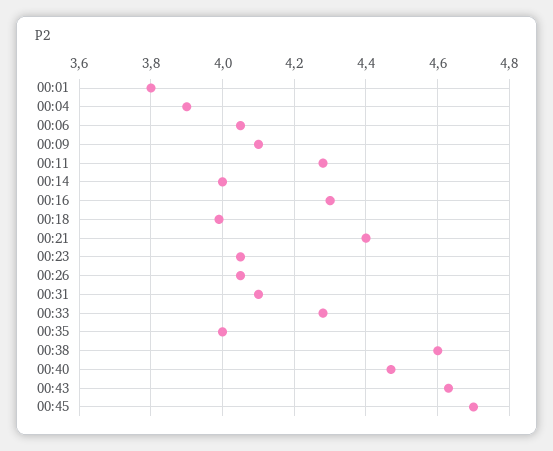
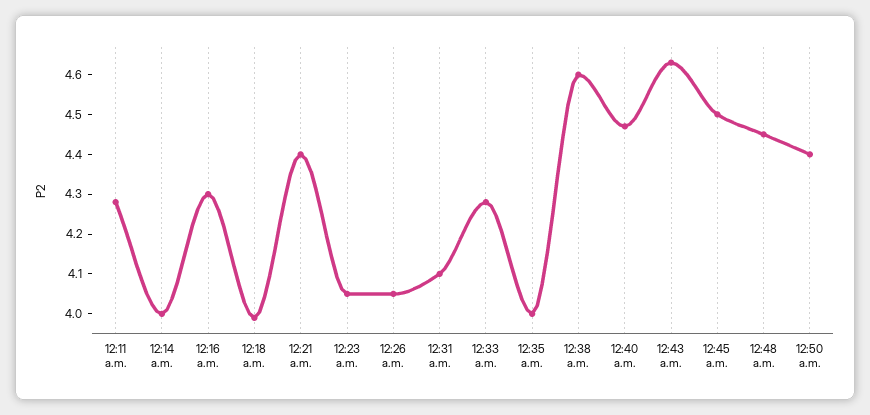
00:01: 3.8 -> none
00:04: 3.9 -> none
00:06: 4.05 -> none
00:09: 4.1 -> none
00:45: 4.7 -> 4.5
12:48 a.m.: none -> 4.45
12:50 a.m.: none -> 4.4

